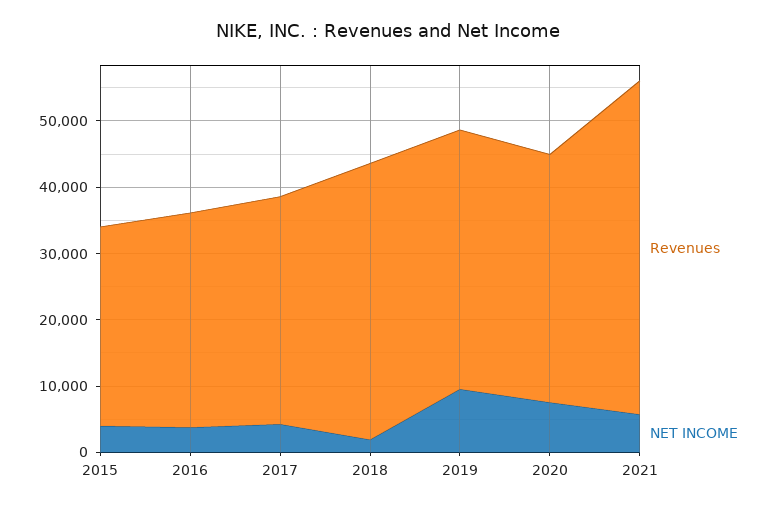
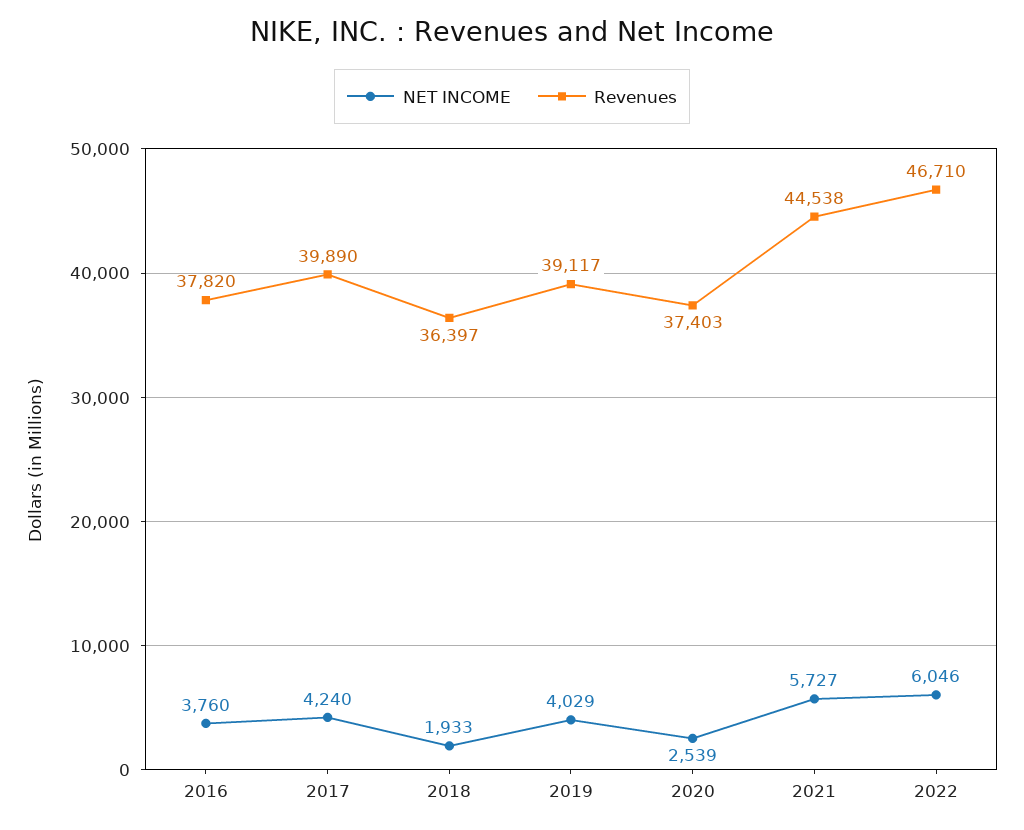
Revenues, 2015: 30000 -> none
NET INCOME, 2015: 4000 -> none
Revenues, 2016: 32000 -> 37820
Revenues, 2017: 34000 -> 39890
Revenues, 2018: 42000 -> 36397
NET INCOME, 2019: 10000 -> 4029
NET INCOME, 2020: 8000 -> 2539
Revenues, 2021: 50000 -> 44538
NET INCOME, 2022: none -> 6046
Revenues, 2022: none -> 46710

